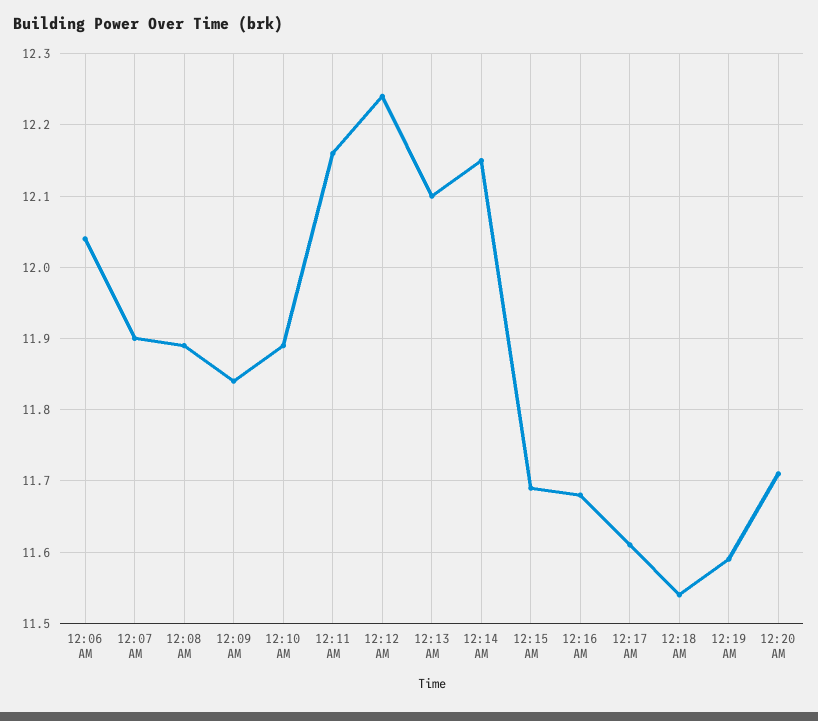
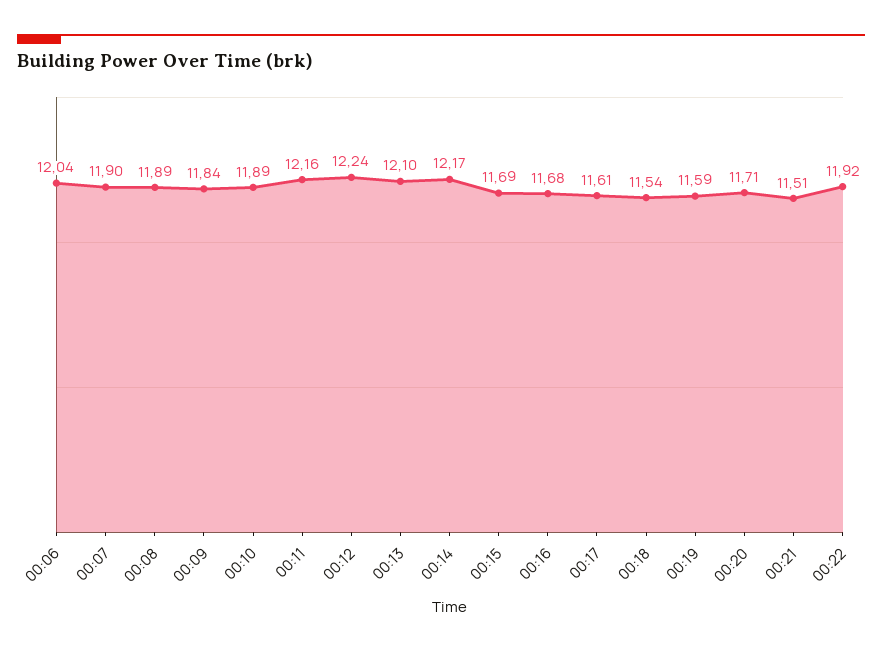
12:14 AM: 12.15 -> 12.17
00:21: none -> 11.51
00:22: none -> 11.92

